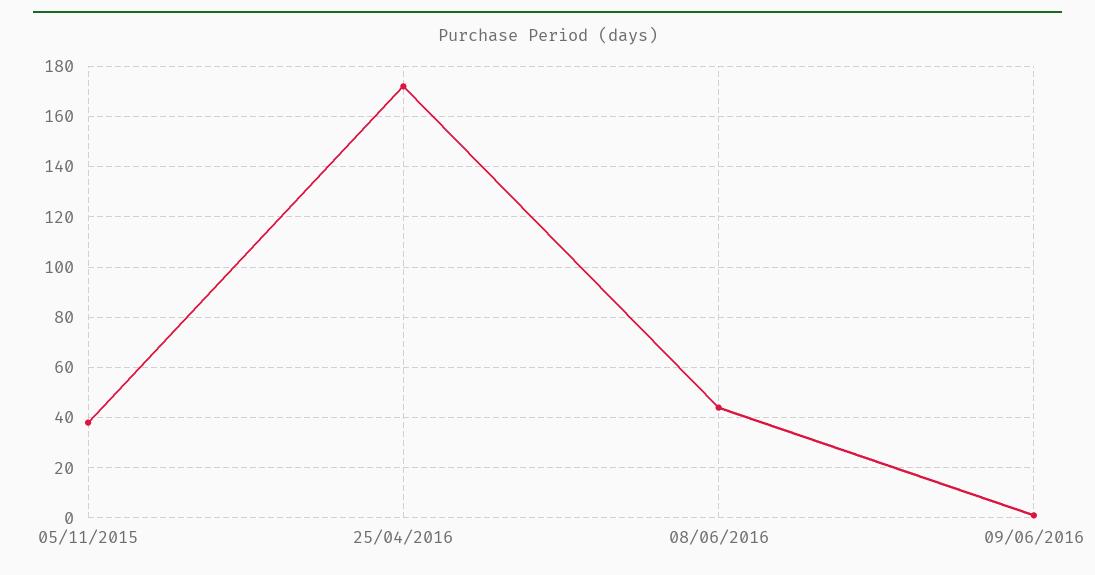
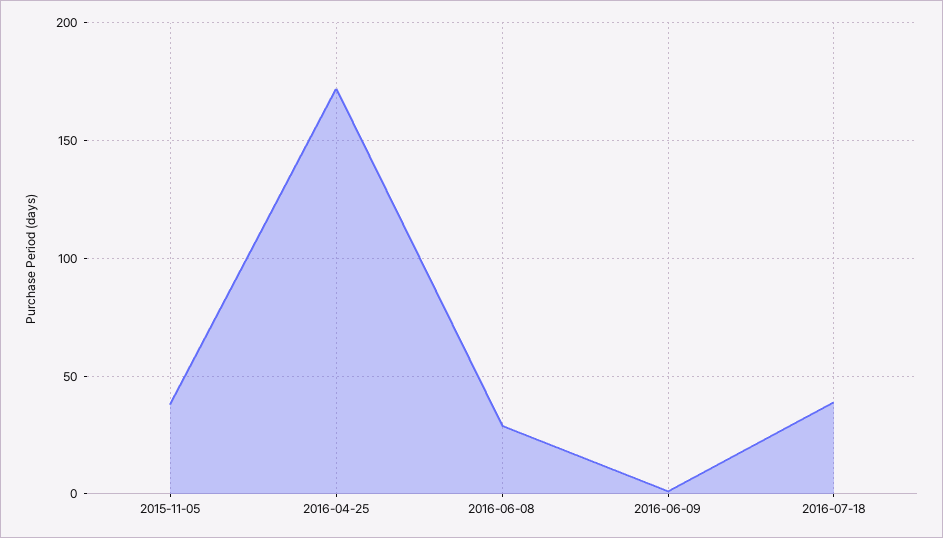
08/06/2016: 45 -> 30
2016-07-18: none -> 40

